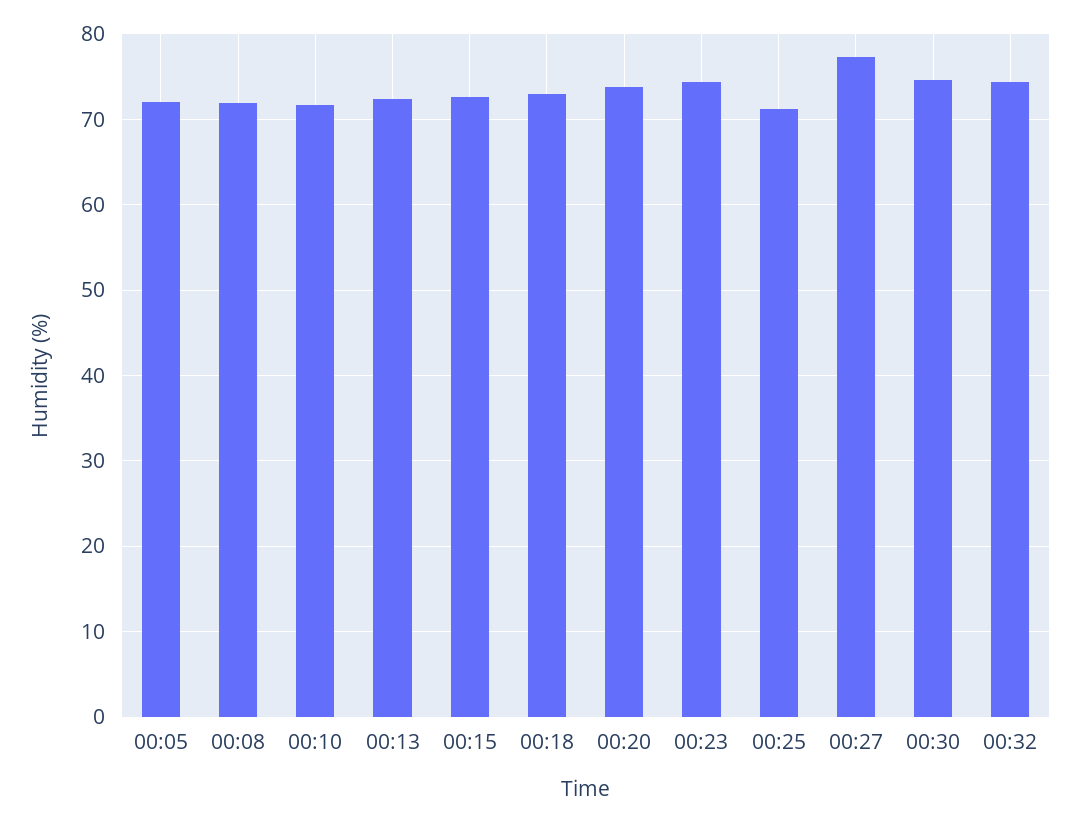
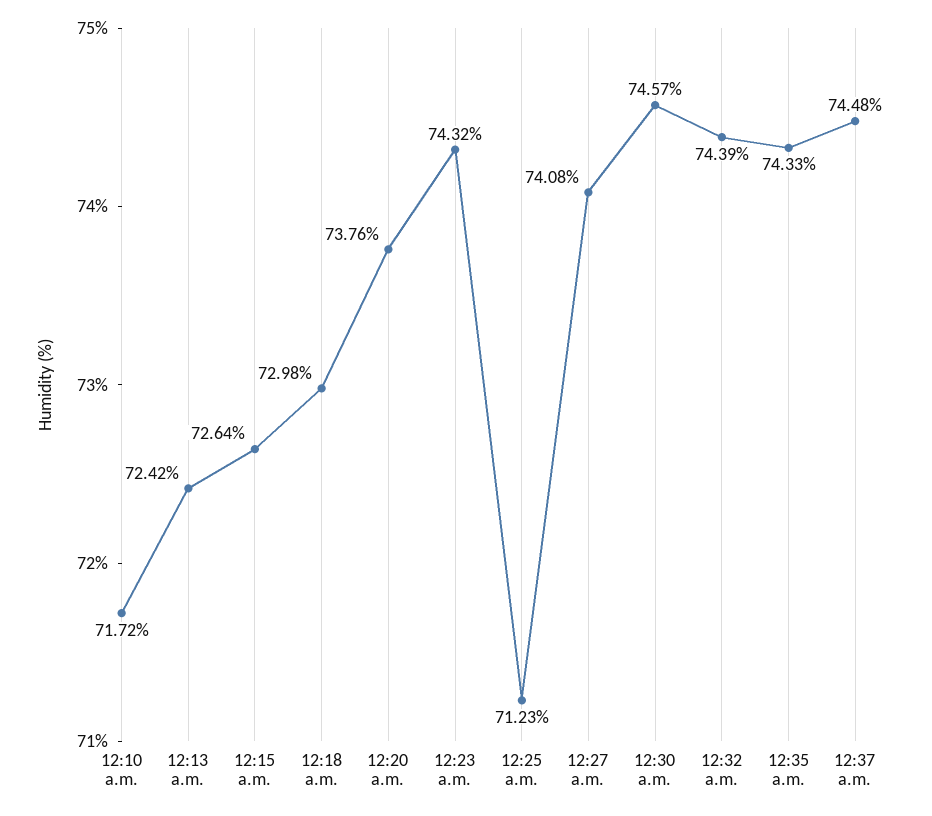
00:05: 72 -> none
00:08: 72 -> none
00:27: 77 -> 74.08
12:35 a.m.: none -> 74.33
12:37 a.m.: none -> 74.48

